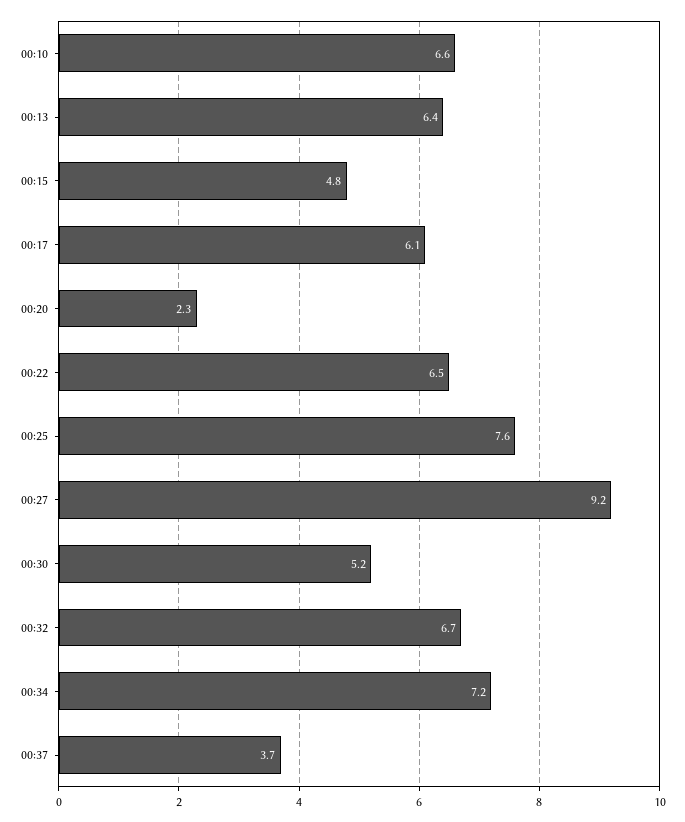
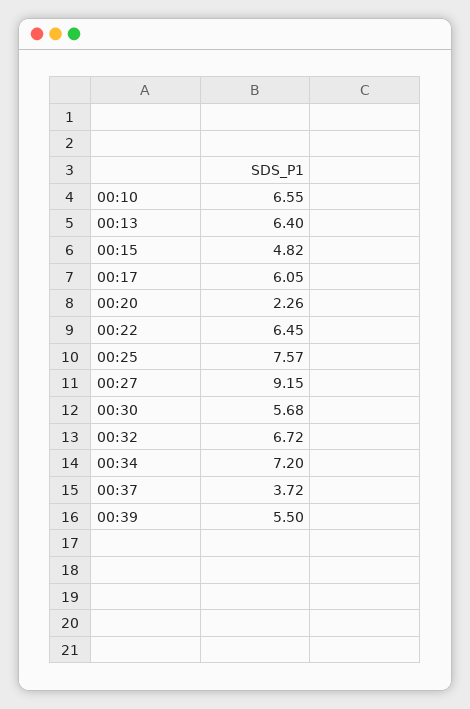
00:30: 5.2 -> 5.68
00:39: none -> 5.5

